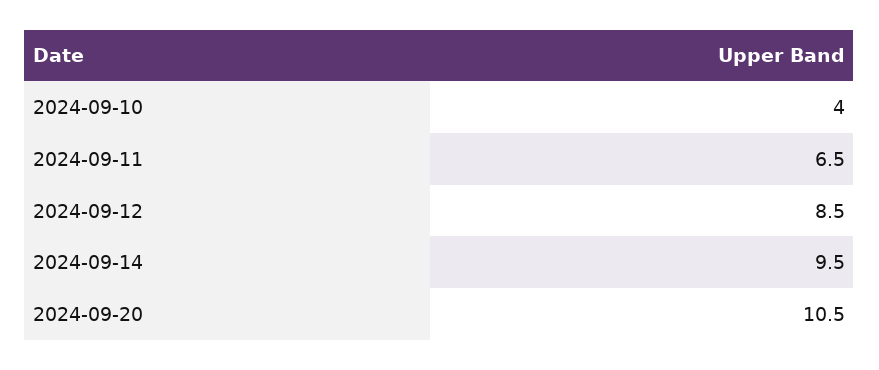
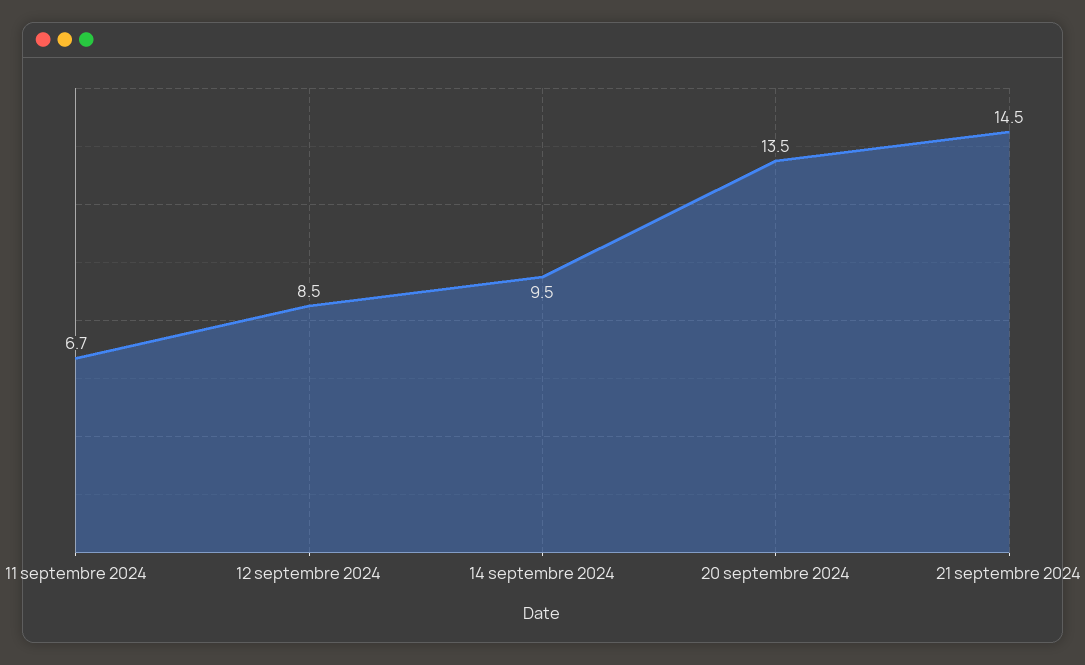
2024-09-10: 4 -> none
2024-09-11: 6.5 -> 6.7
2024-09-20: 10.5 -> 13.5
21 septembre 2024: none -> 14.5

